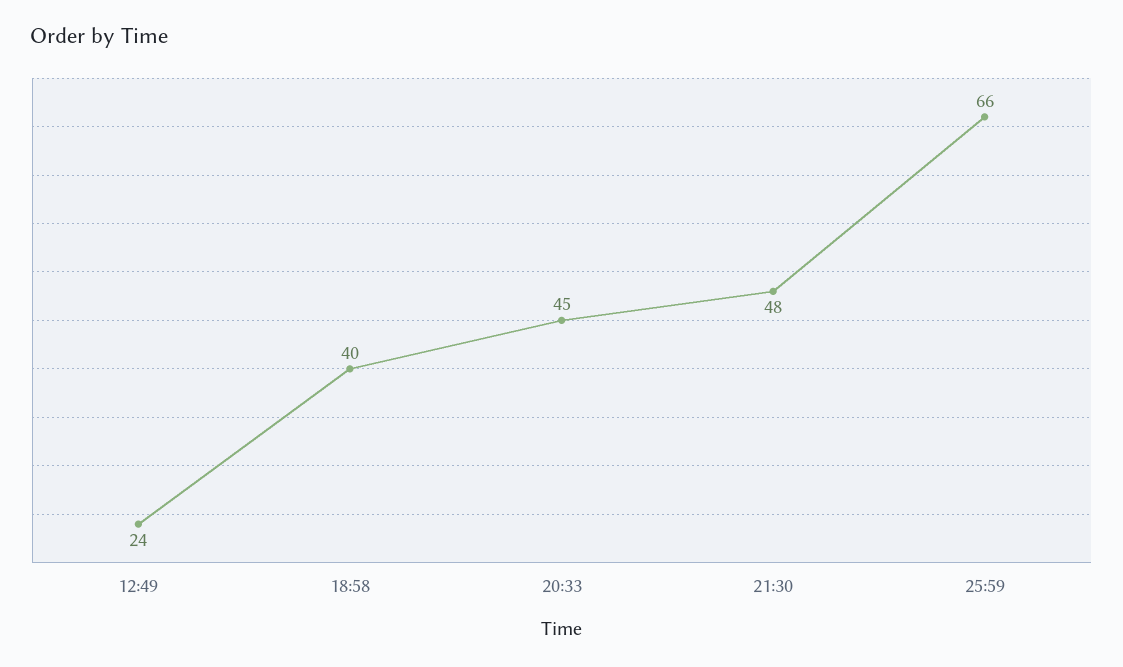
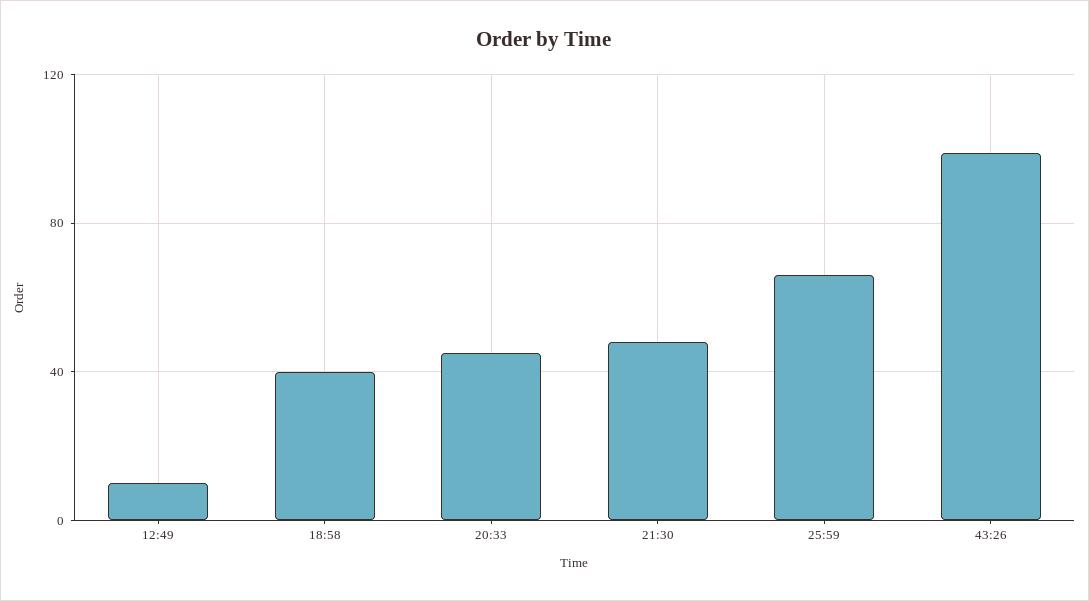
12:49: 24 -> 10
43:26: none -> 100

